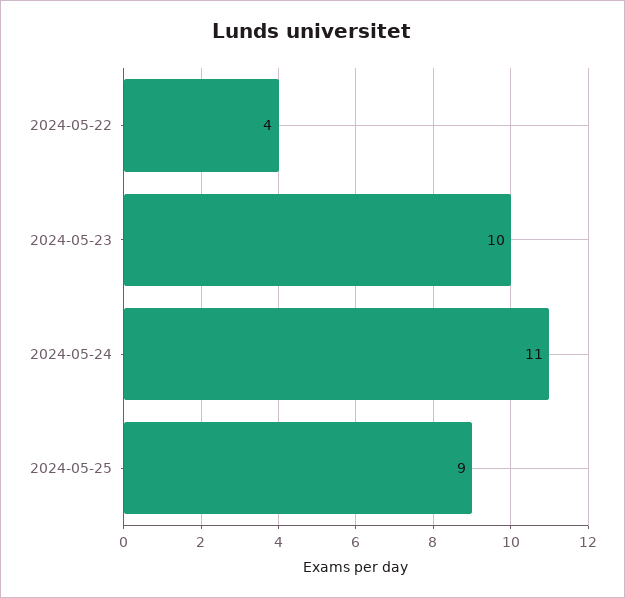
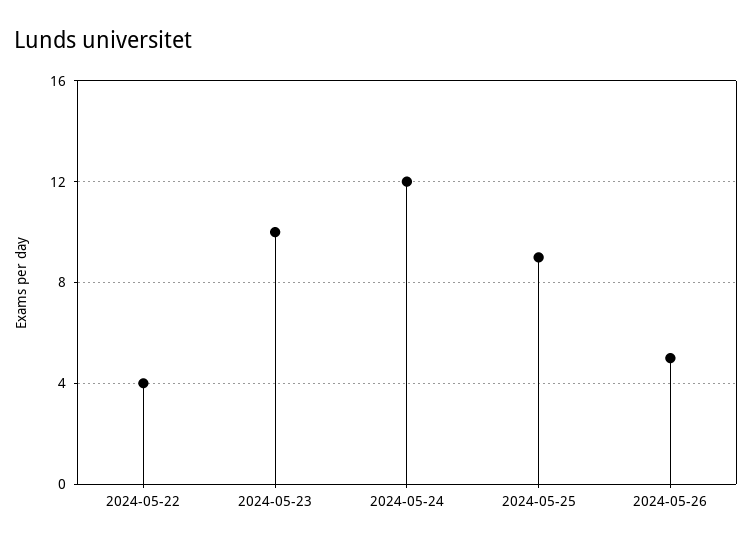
2024-05-24: 11 -> 12
2024-05-26: none -> 5

